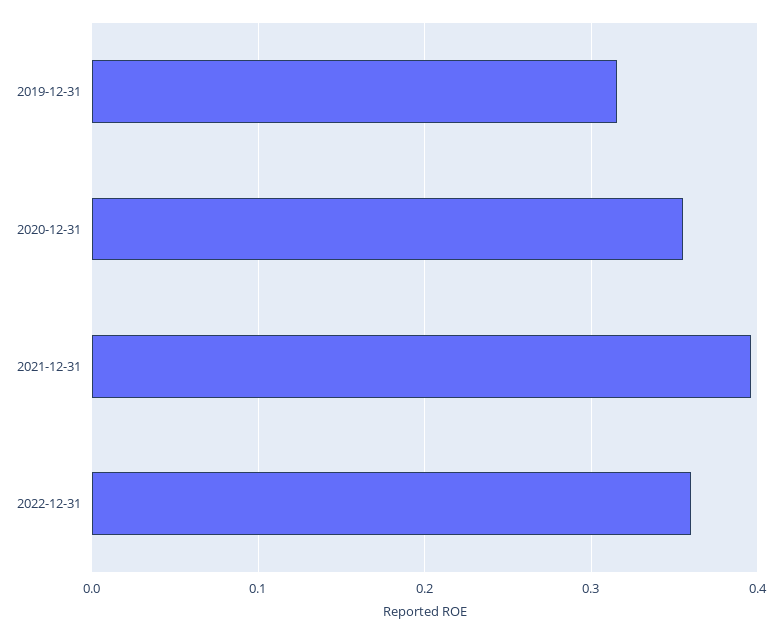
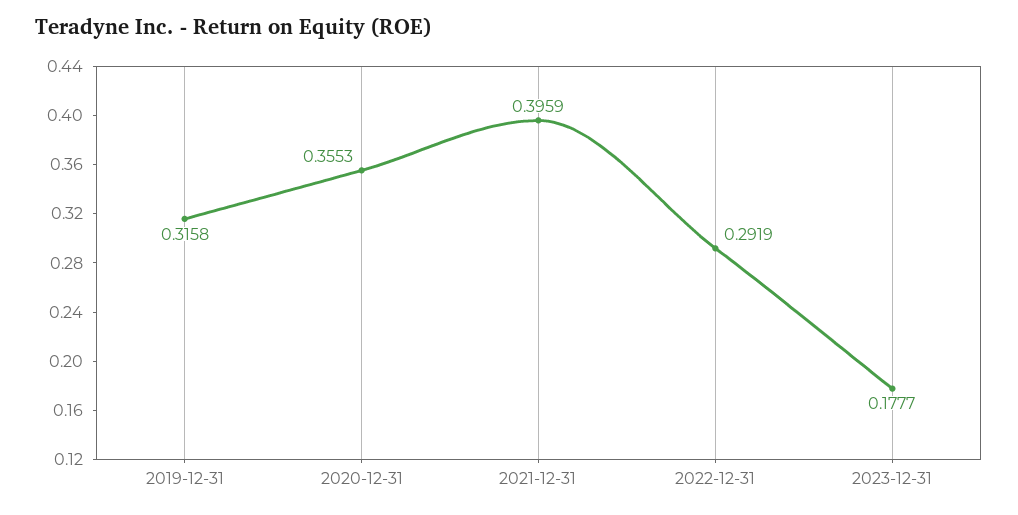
2022-12-31: 0.36 -> 0.2919
2023-12-31: none -> 0.1777

